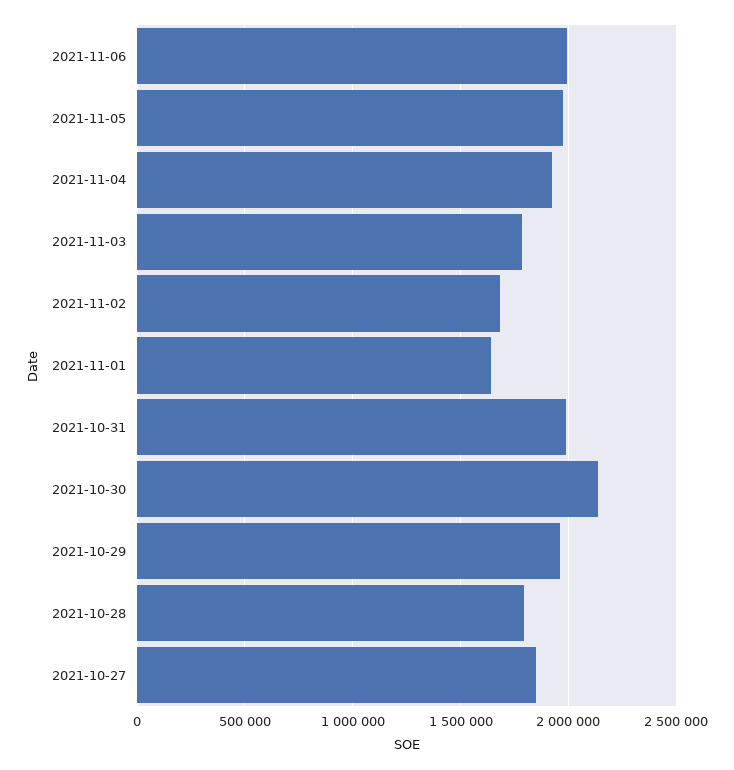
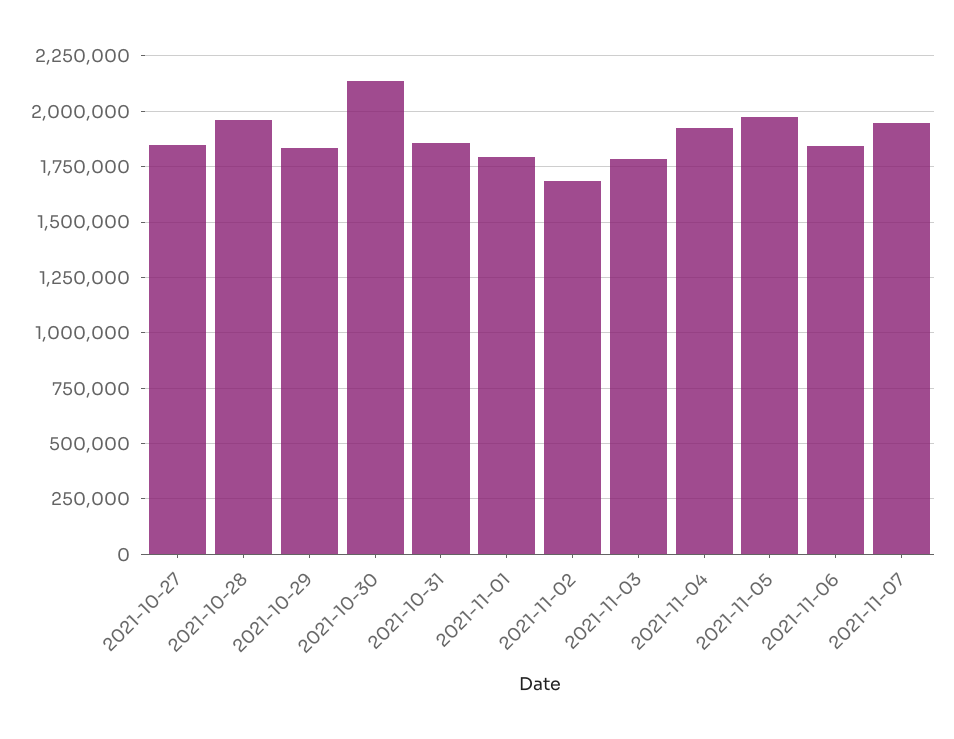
2021-11-06: 2000000 -> 1850000
2021-11-01: 1650000 -> 1800000
2021-10-31: 2000000 -> 1850000
2021-10-29: 1950000 -> 1850000
2021-10-28: 1800000 -> 1950000
2021-11-07: none -> 1950000

